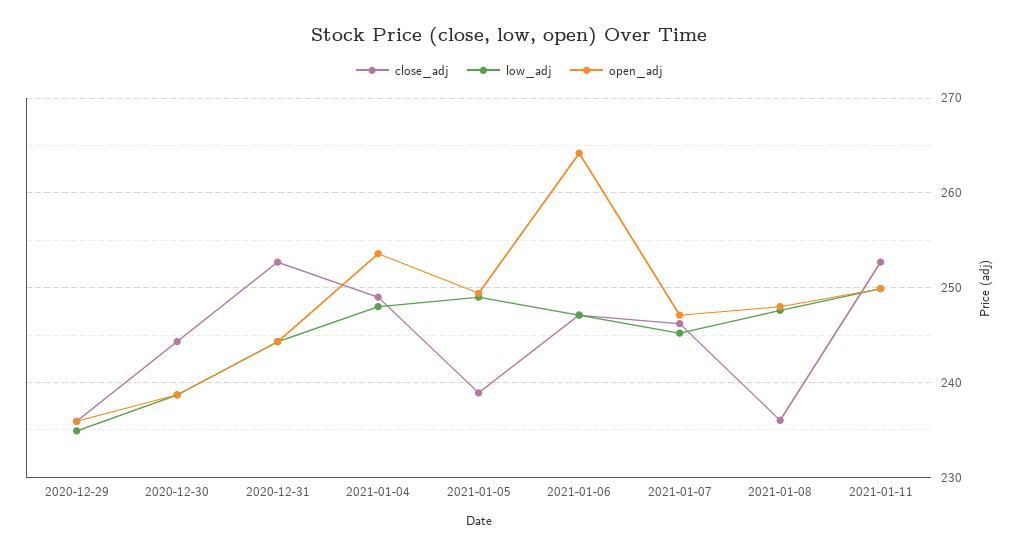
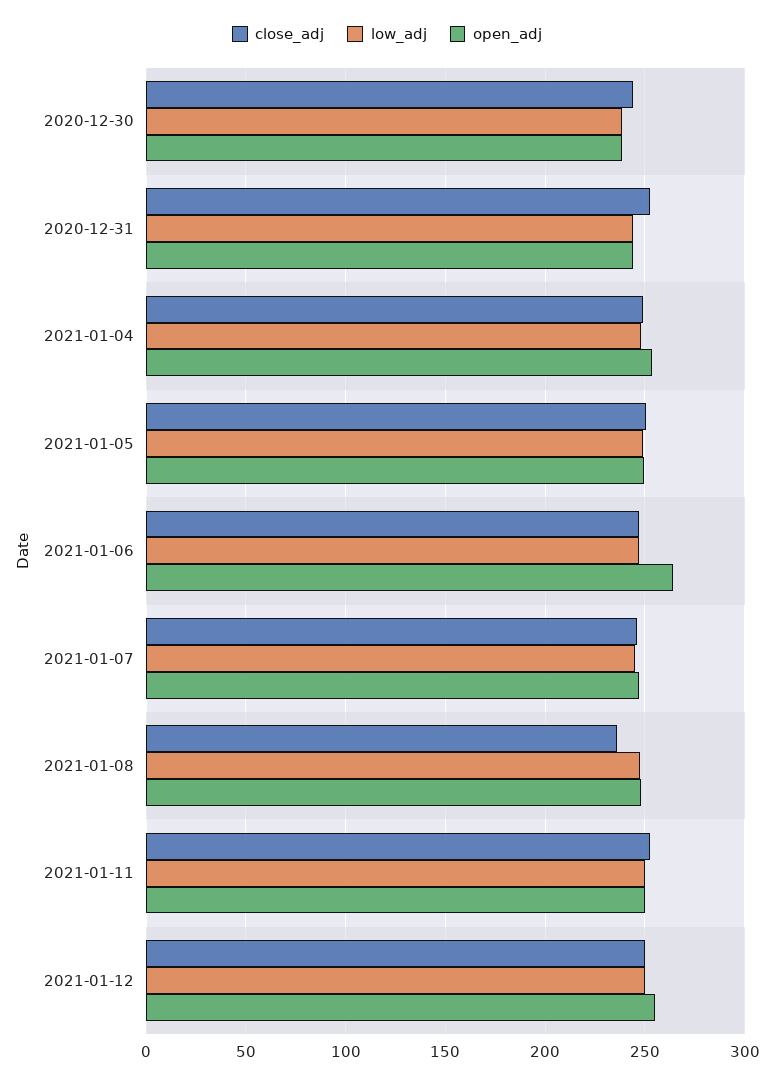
close_adj, 2020-12-29: 236 -> none
low_adj, 2020-12-29: 235 -> none
open_adj, 2020-12-29: 236 -> none
close_adj, 2021-01-05: 239 -> 250
close_adj, 2021-01-12: none -> 250
low_adj, 2021-01-12: none -> 250
open_adj, 2021-01-12: none -> 255

